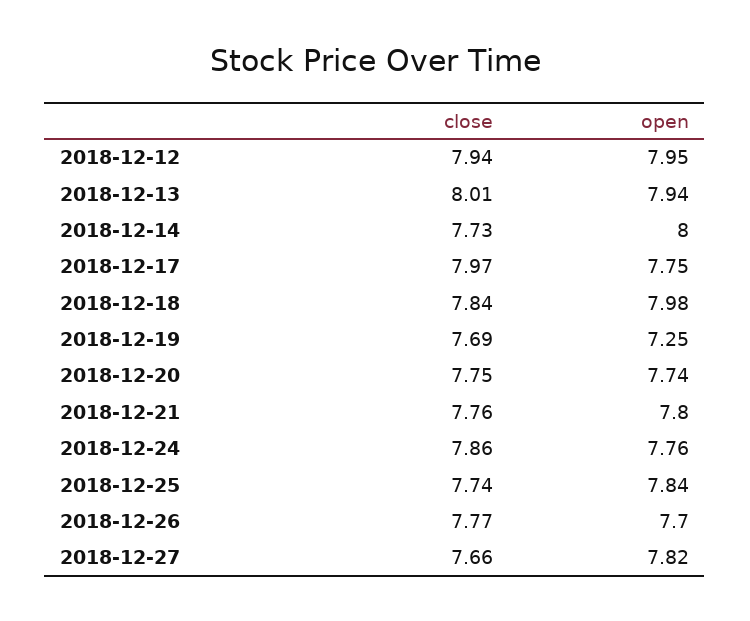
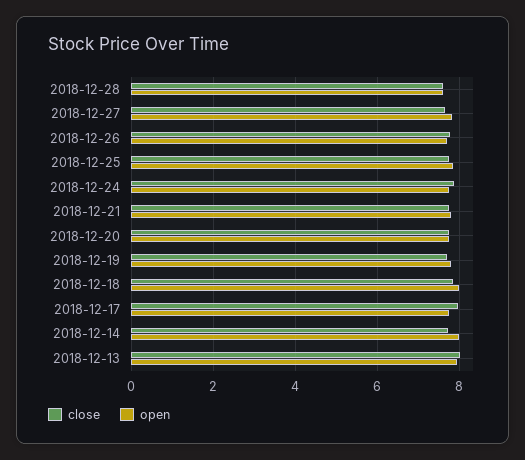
close, 2018-12-12: 7.94 -> none
open, 2018-12-12: 7.95 -> none
open, 2018-12-19: 7.25 -> 7.8
close, 2018-12-28: none -> 7.6
open, 2018-12-28: none -> 7.6

